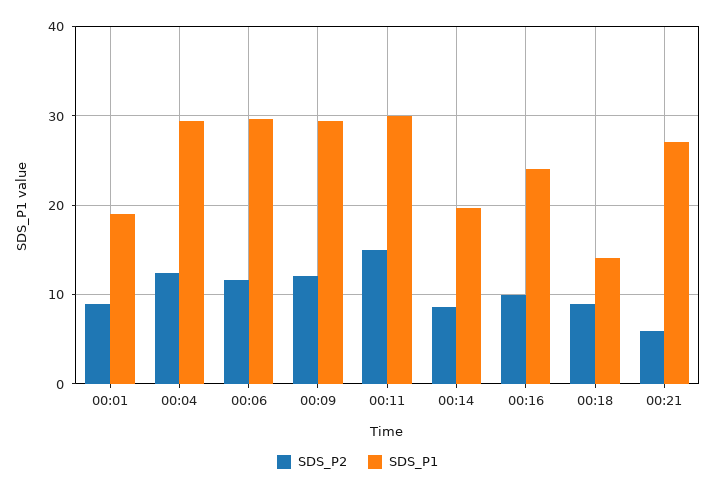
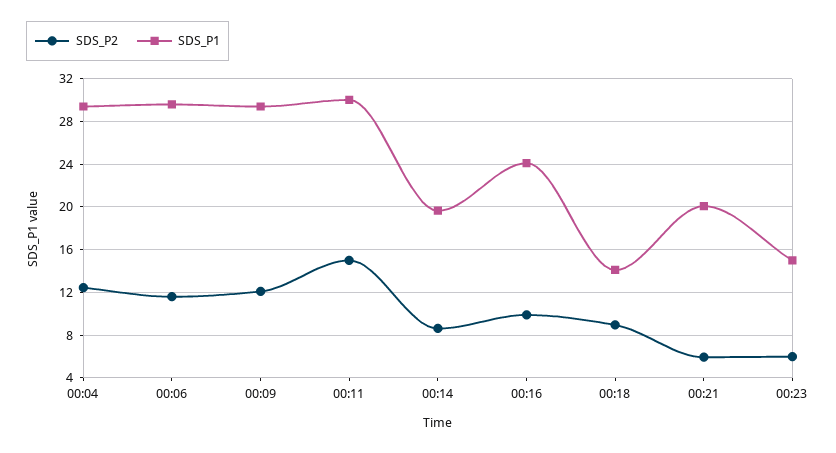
SDS_P2, 00:01: 9 -> none
SDS_P1, 00:01: 19 -> none
SDS_P1, 00:21: 27 -> 20
SDS_P2, 00:23: none -> 6
SDS_P1, 00:23: none -> 15

